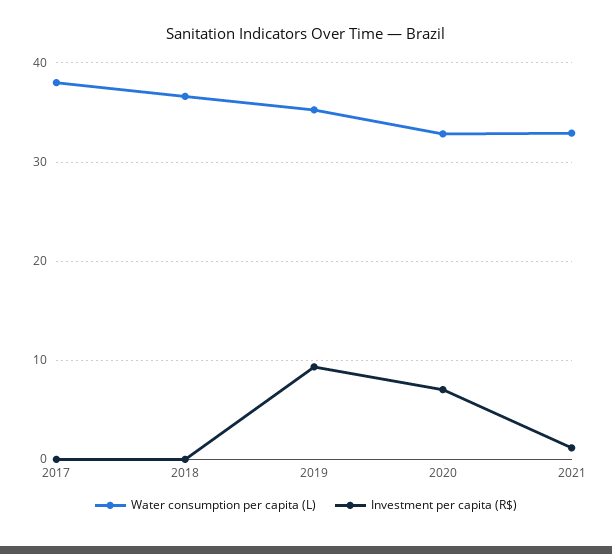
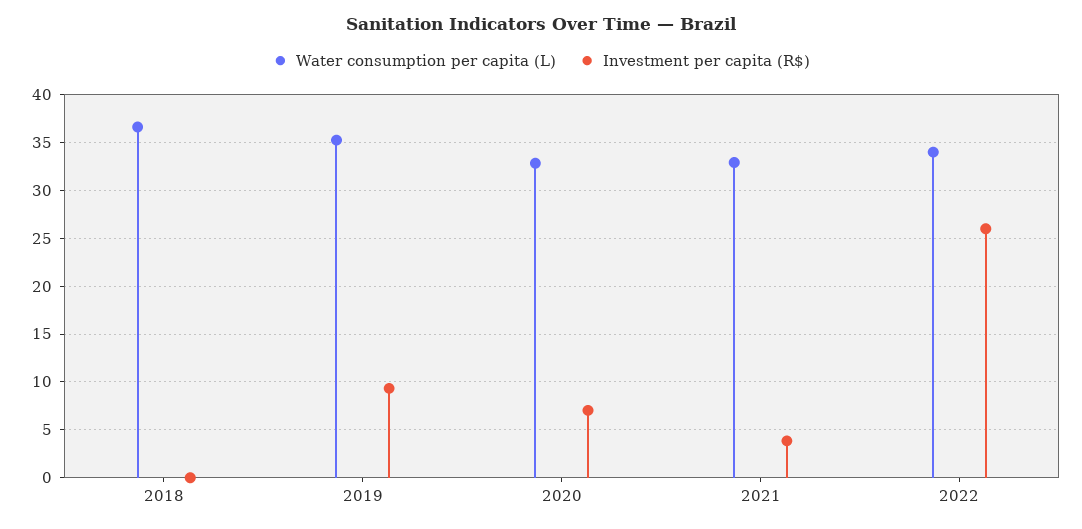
Water consumption per capita (L), 2017: 38 -> none
Investment per capita (R$), 2017: 0 -> none
Investment per capita (R$), 2021: 1 -> 4
Water consumption per capita (L), 2022: none -> 34
Investment per capita (R$), 2022: none -> 26

